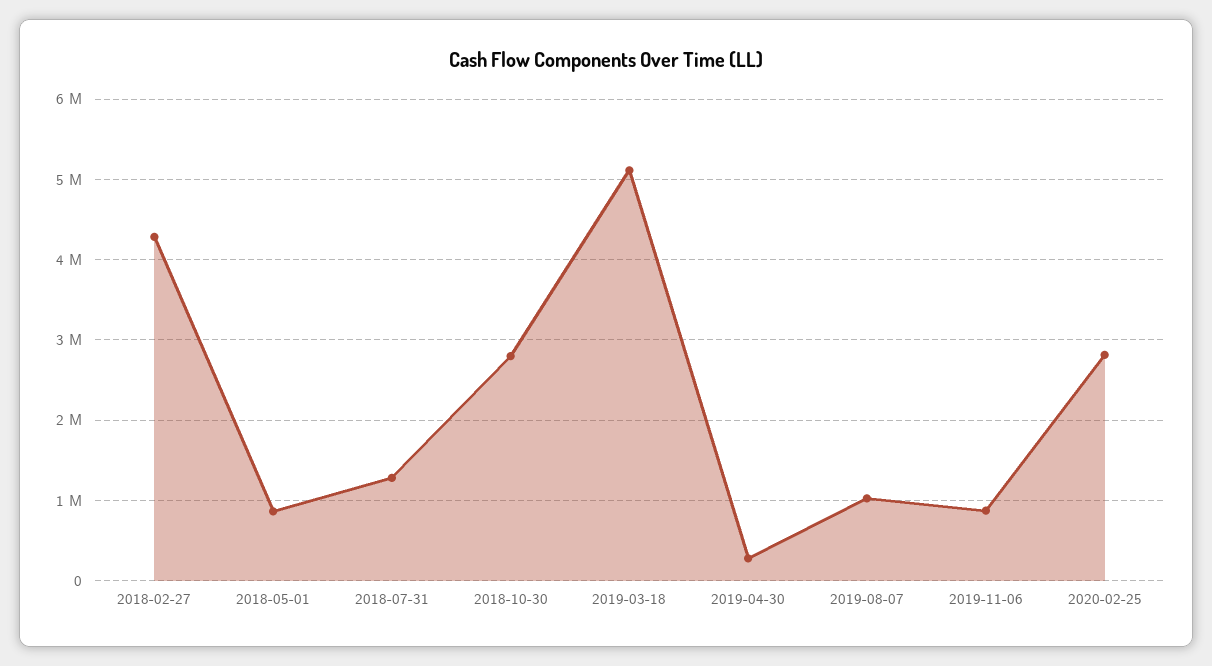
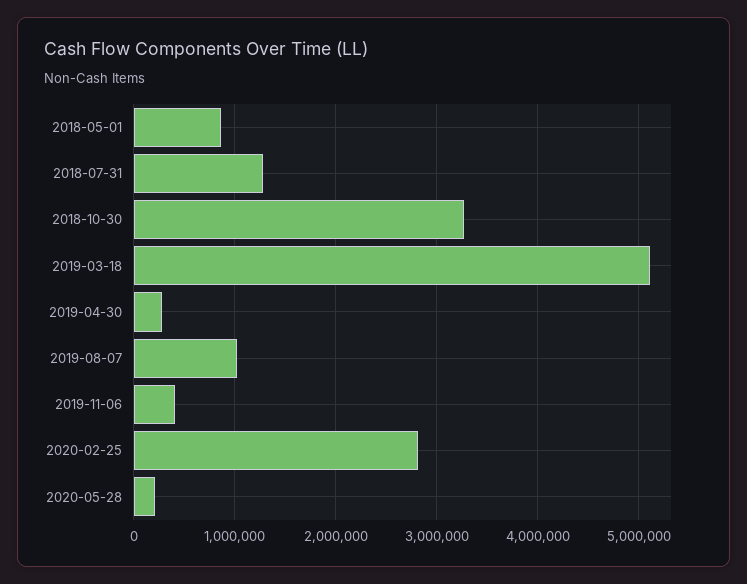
2018-02-27: 4300000 -> none
2018-10-30: 2800000 -> 3300000
2019-11-06: 900000 -> 400000
2020-05-28: none -> 200000

